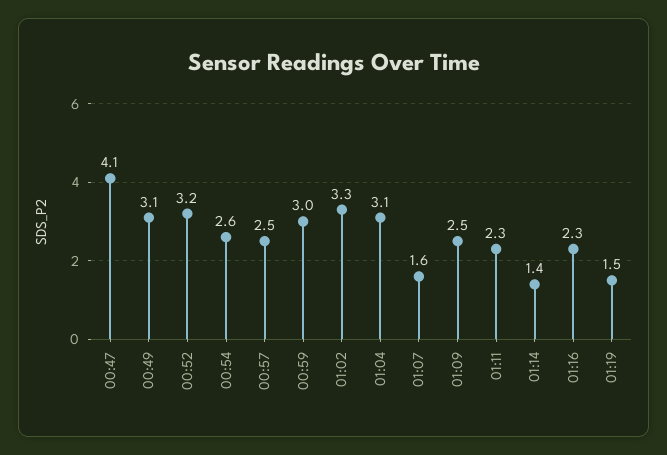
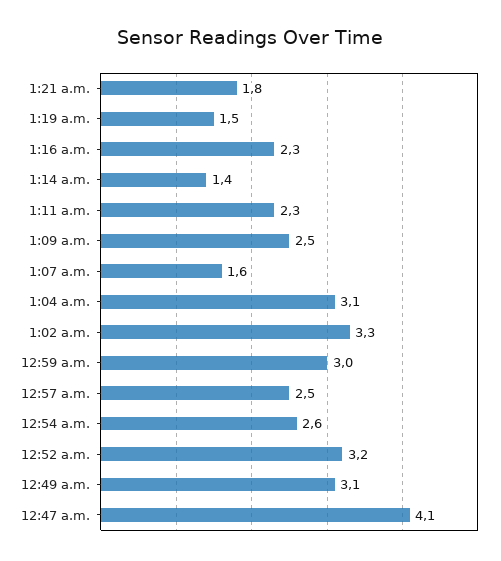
1:21 a.m.: none -> 1.8

